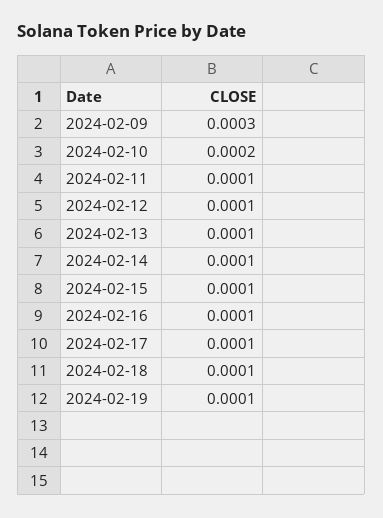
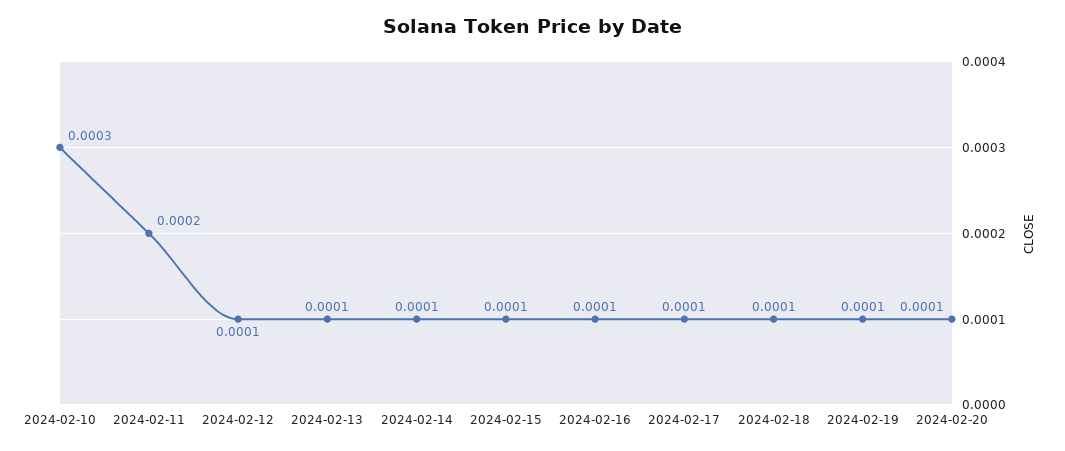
2024-02-09: 0.0003 -> none
2024-02-10: 0.0002 -> 0.0003
2024-02-11: 0.0001 -> 0.0002
2024-02-20: none -> 0.0001

